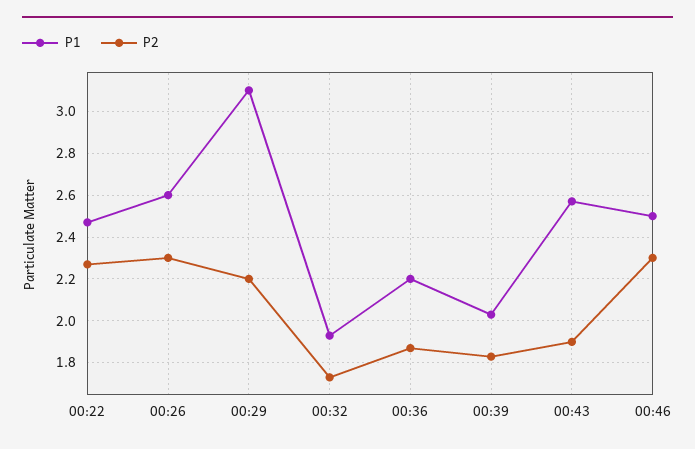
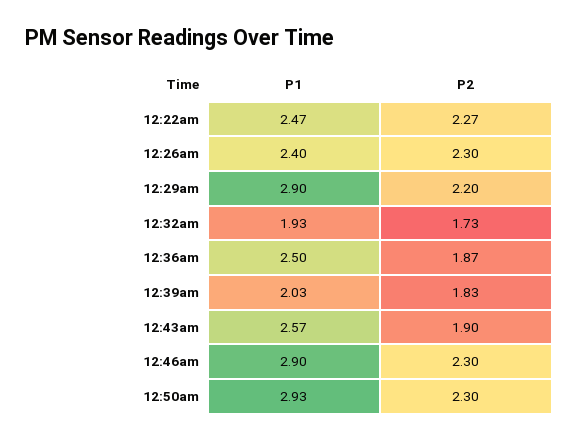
P1, 00:26: 2.6 -> 2.4
P1, 00:29: 3.1 -> 2.9
P1, 00:36: 2.2 -> 2.5
P1, 00:46: 2.5 -> 2.9
P1, 12:50am: none -> 2.93
P2, 12:50am: none -> 2.3

